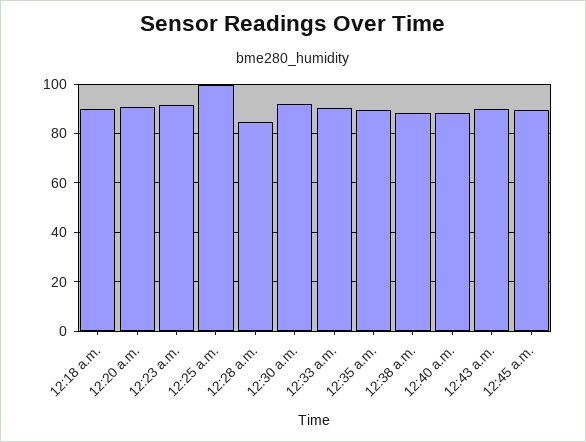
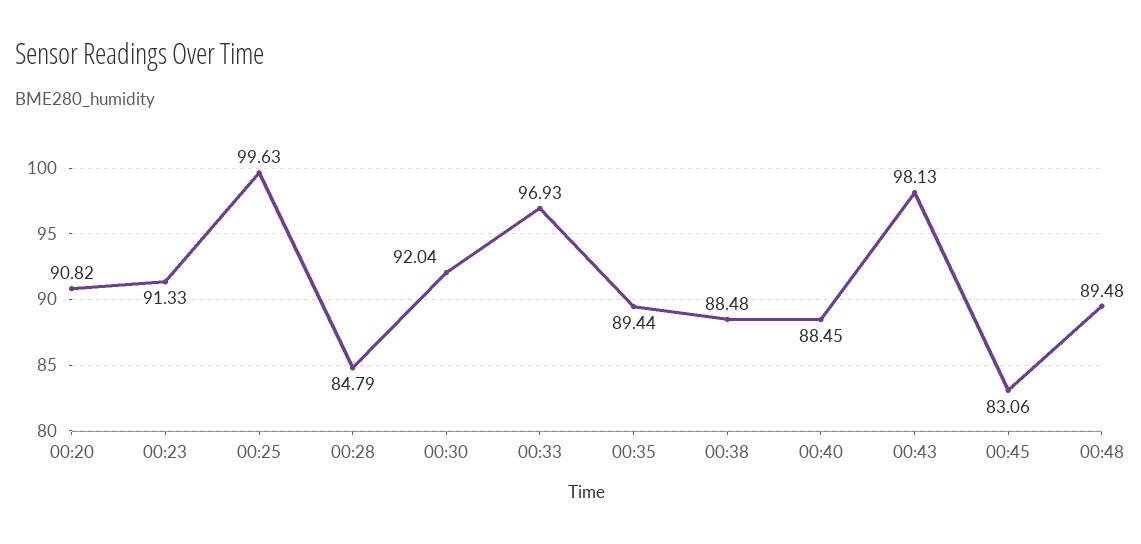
12:18 a.m.: 90 -> none
12:33 a.m.: 90 -> 96.93
12:43 a.m.: 90 -> 98.13
12:45 a.m.: 90 -> 83.06
00:48: none -> 89.48

